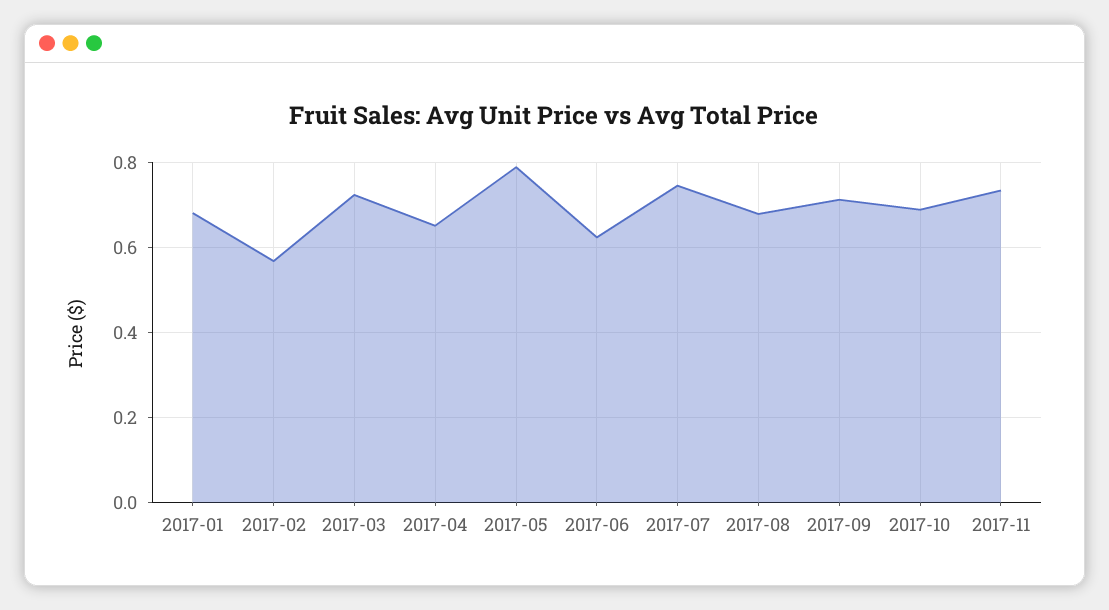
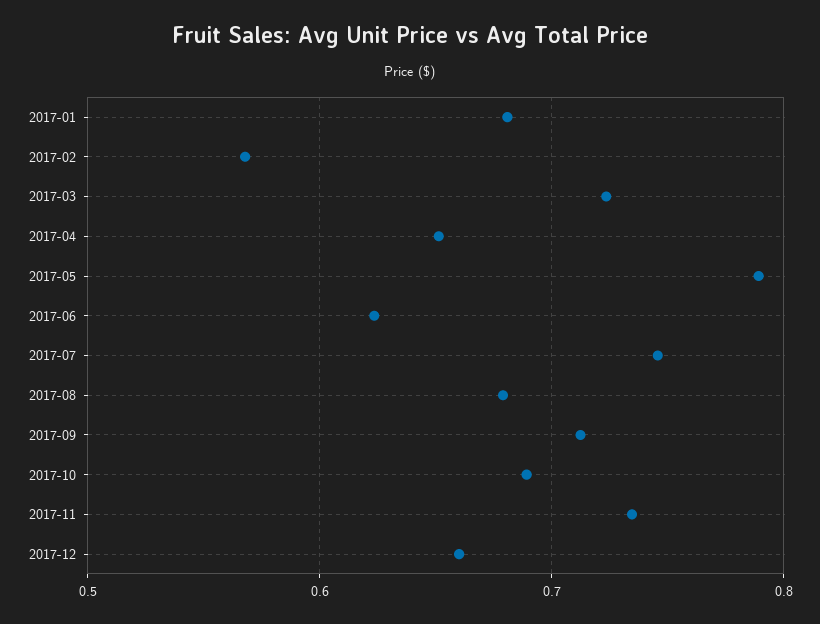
2017-12: none -> 0.66

